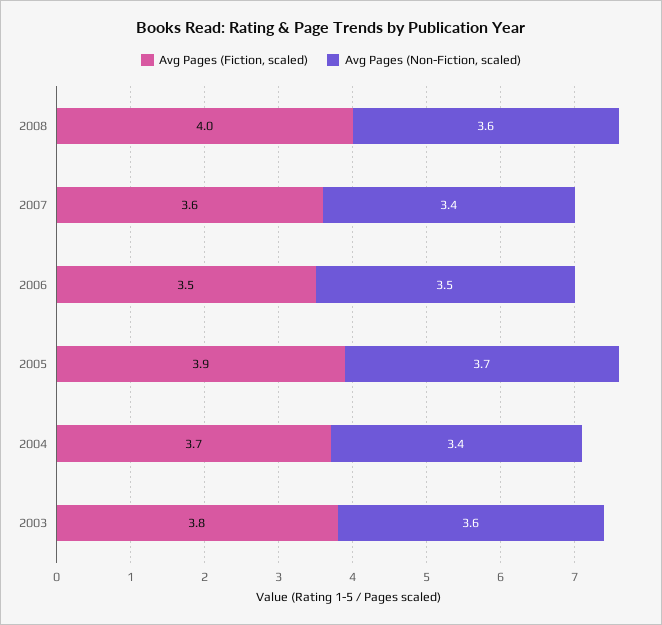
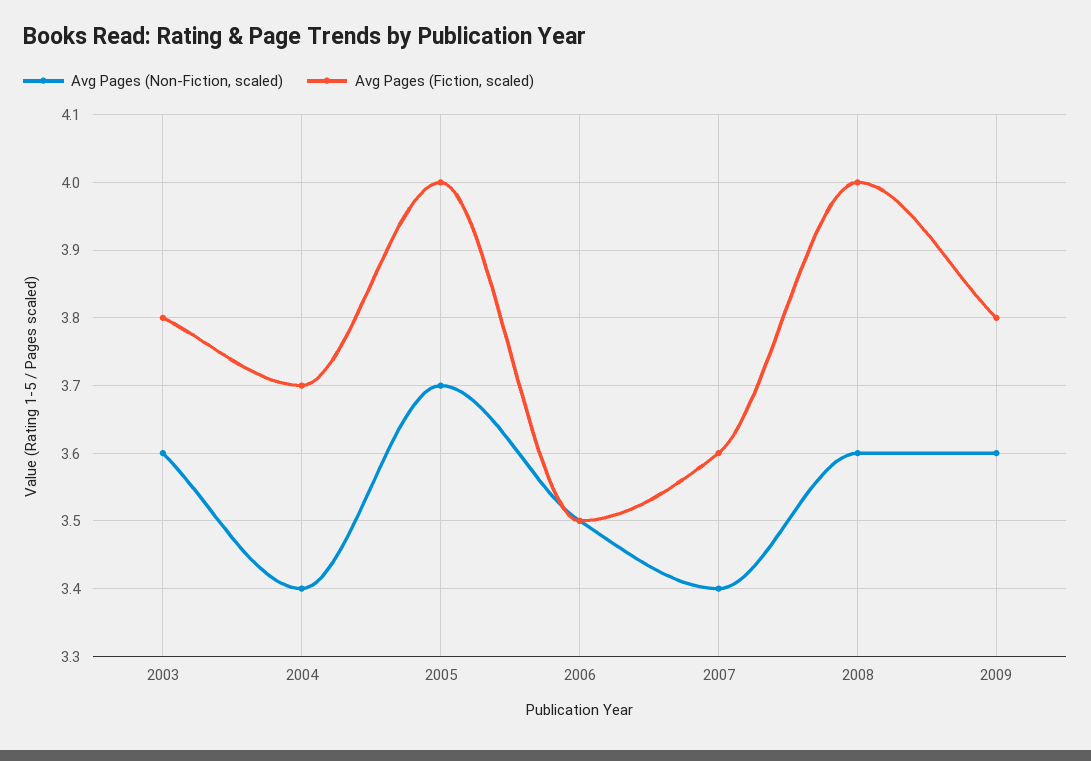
Avg Pages (Fiction, scaled), 2005: 3.9 -> 4
Avg Pages (Non-Fiction, scaled), 2009: none -> 3.6
Avg Pages (Fiction, scaled), 2009: none -> 3.8

